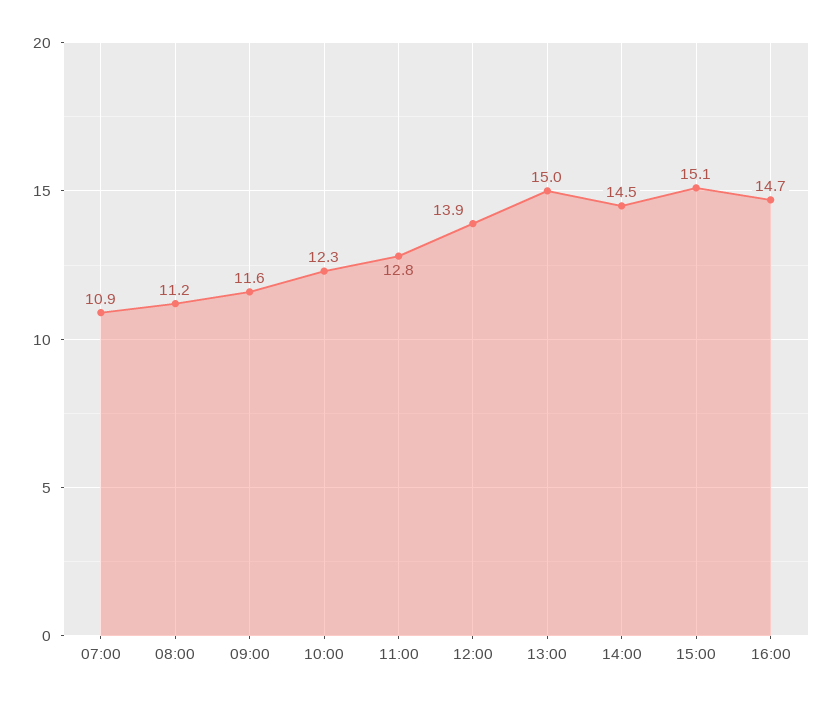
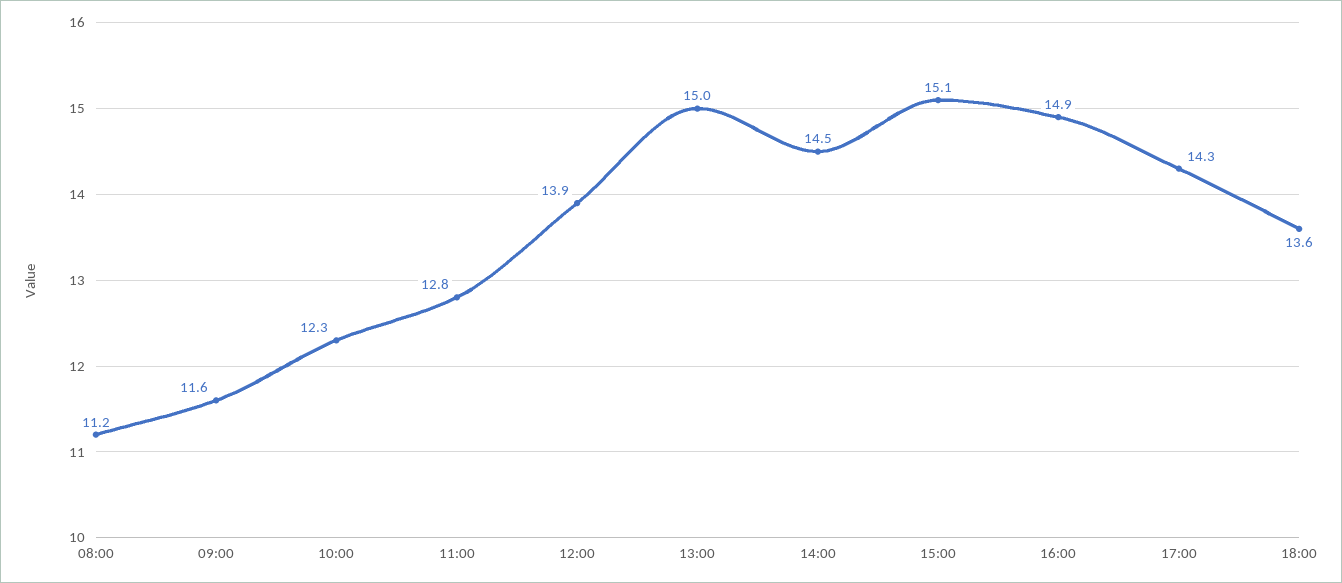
07:00: 10.9 -> none
16:00: 14.7 -> 14.9
17:00: none -> 14.3
18:00: none -> 13.6

